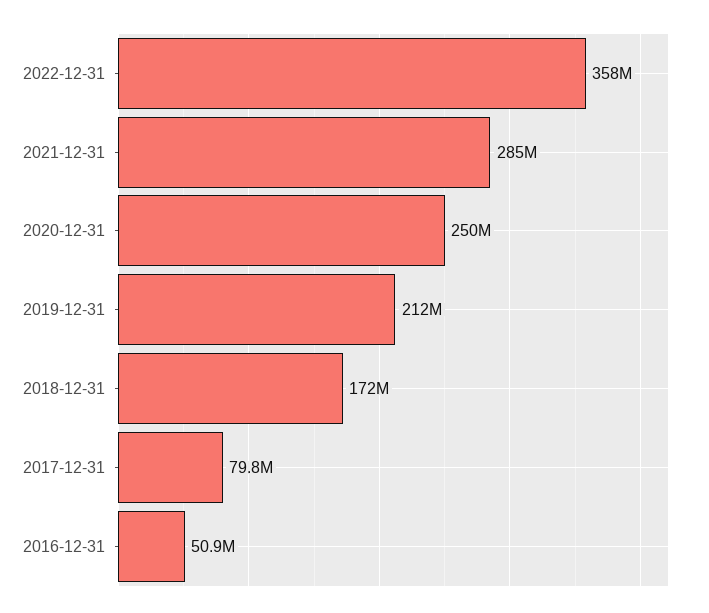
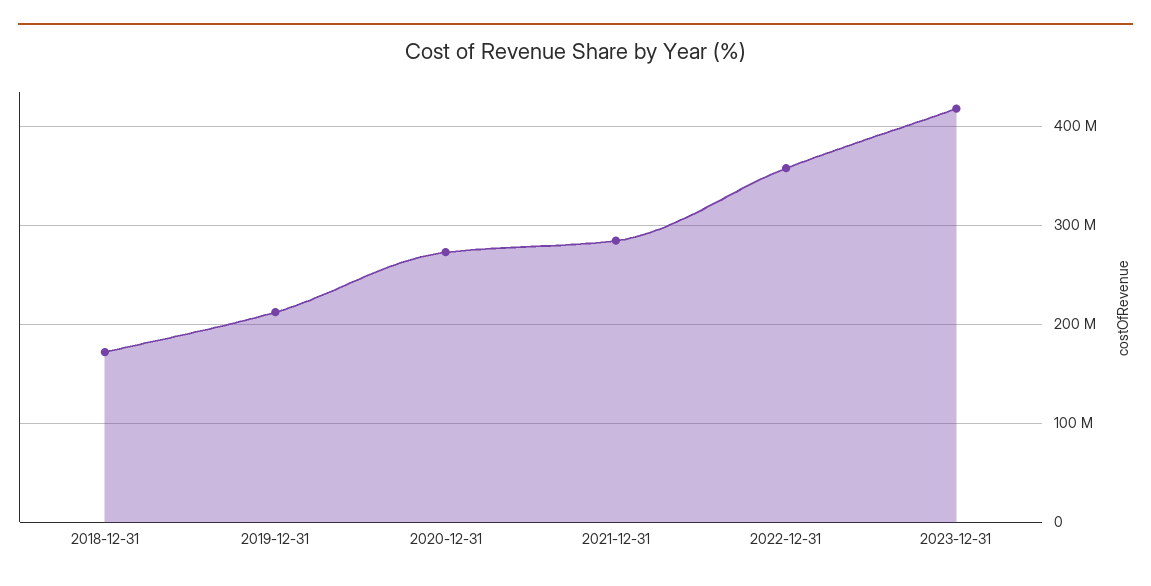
2020-12-31: 250000000 -> 270000000
2017-12-31: 79800000 -> none
2016-12-31: 50900000 -> none
2023-12-31: none -> 420000000

